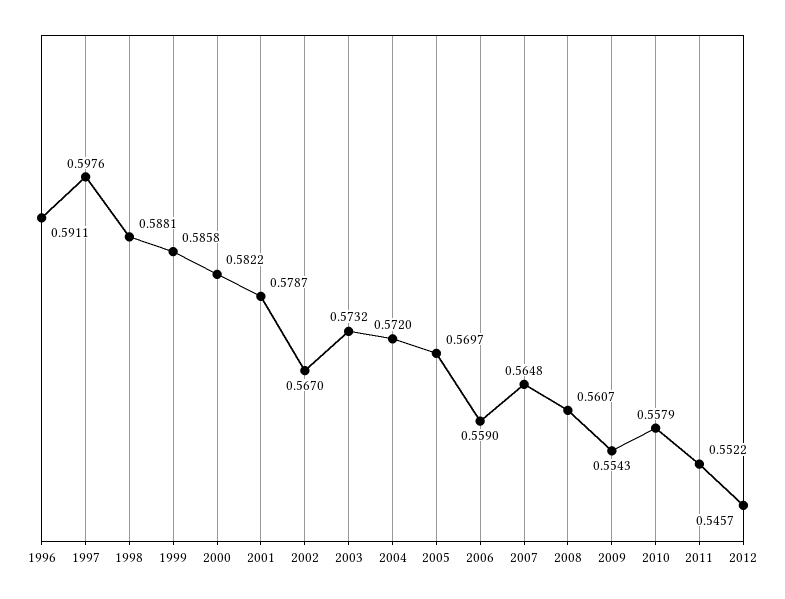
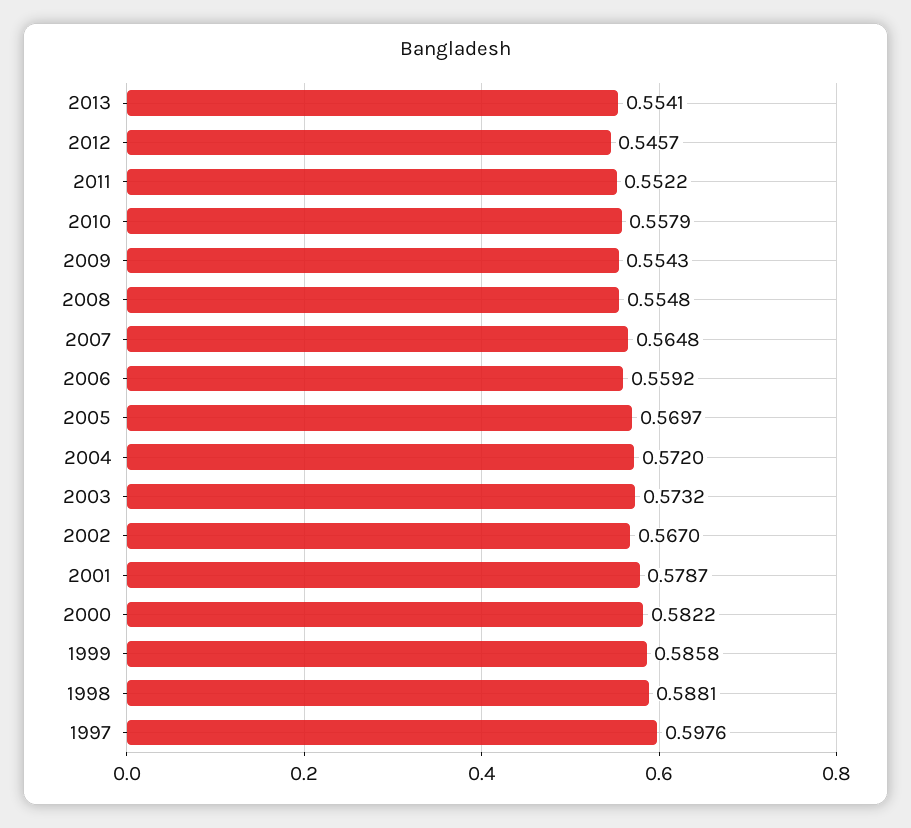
1996: 0.5911 -> none
2006: 0.559 -> 0.5592
2008: 0.5607 -> 0.5548
2013: none -> 0.5541

